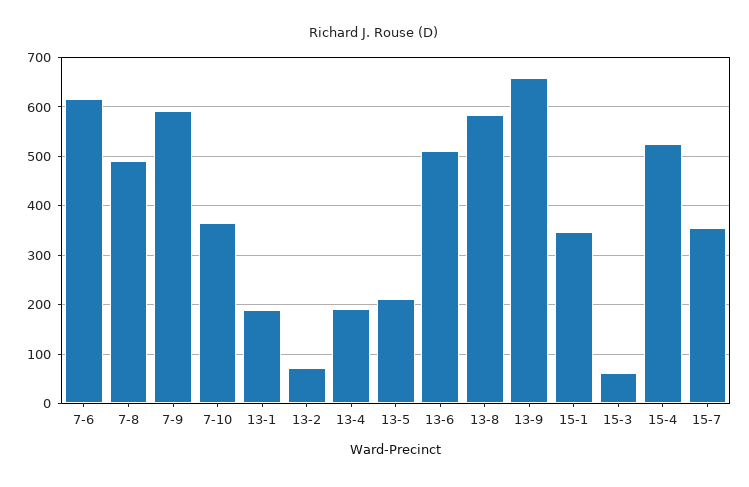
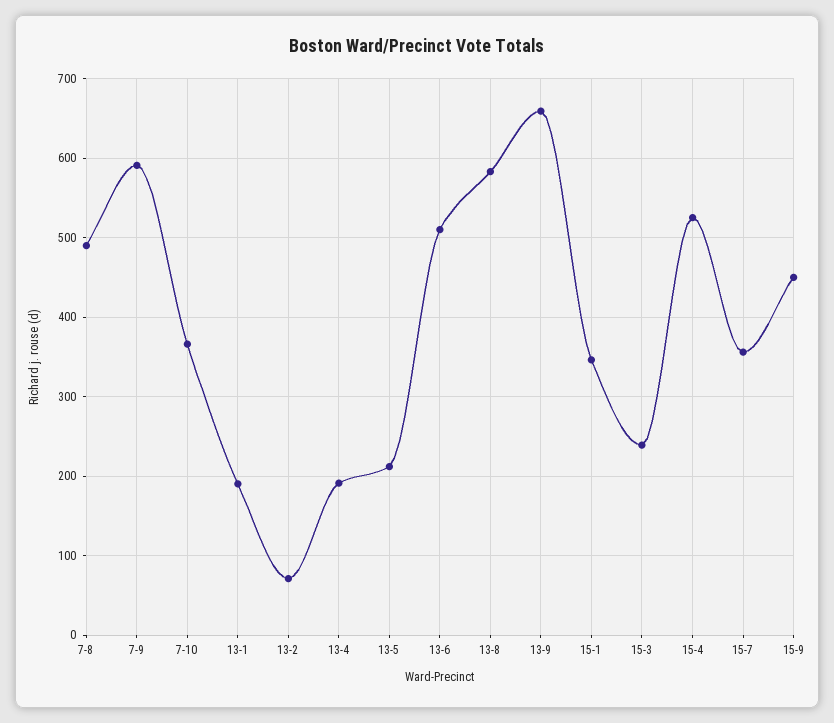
7-6: 620 -> none
15-3: 60 -> 240
15-9: none -> 450

